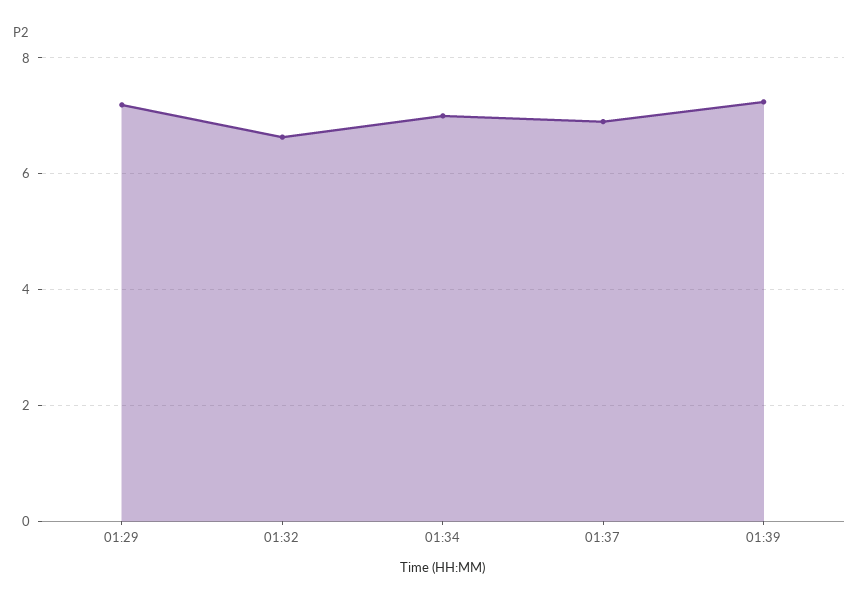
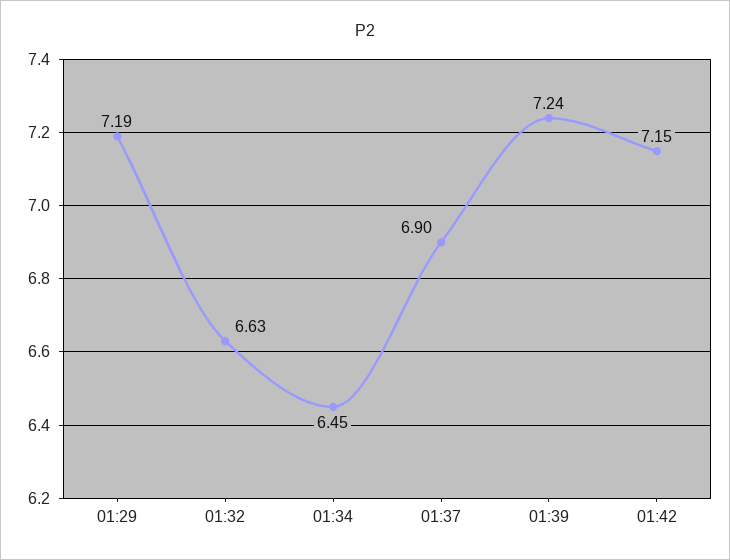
01:34: 7 -> 6.45
01:42: none -> 7.15

